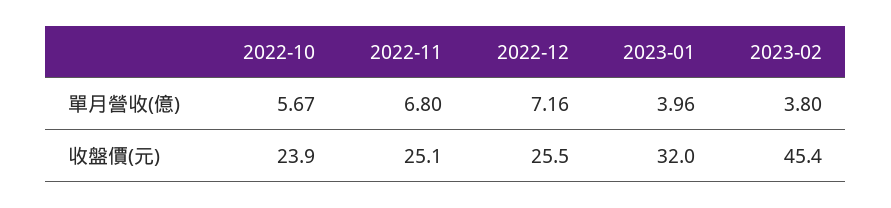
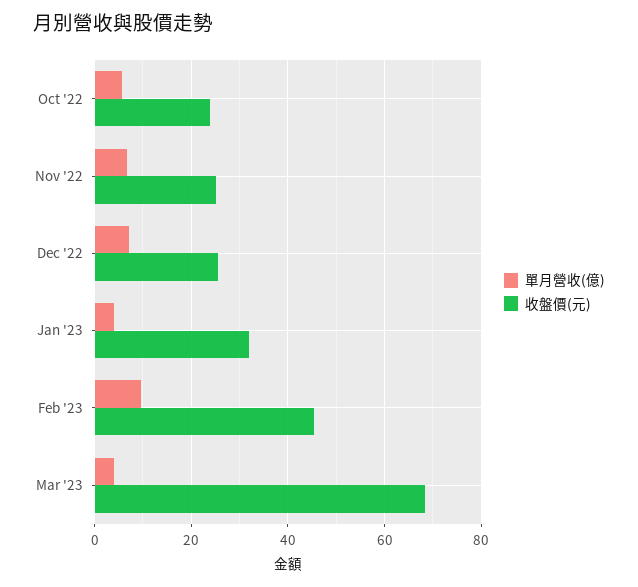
單月營收(億), 2023-02: 3.8 -> 10
單月營收(億), Mar '23: none -> 4
收盤價(元), Mar '23: none -> 68

